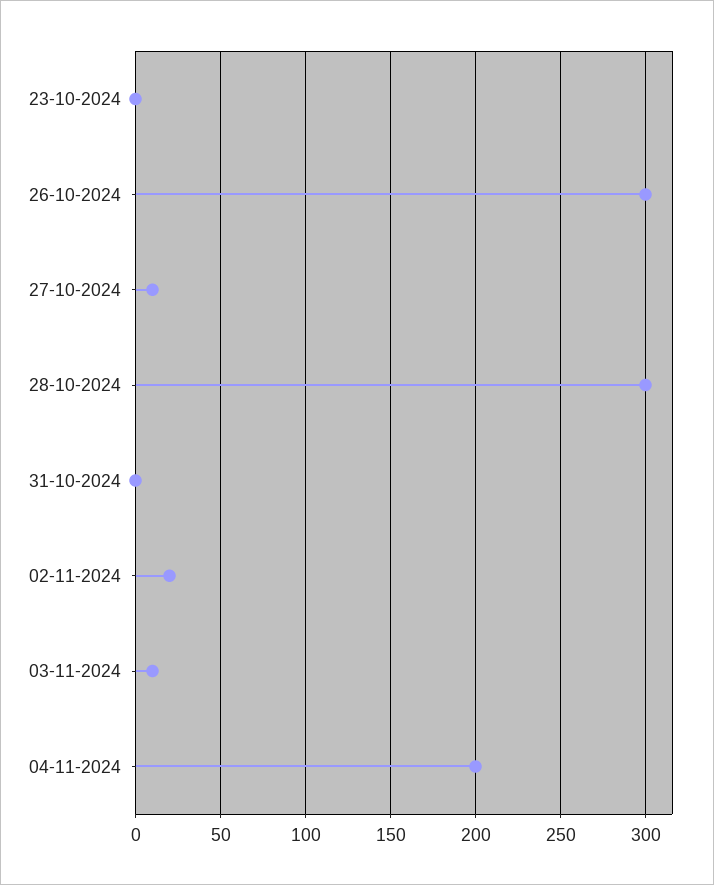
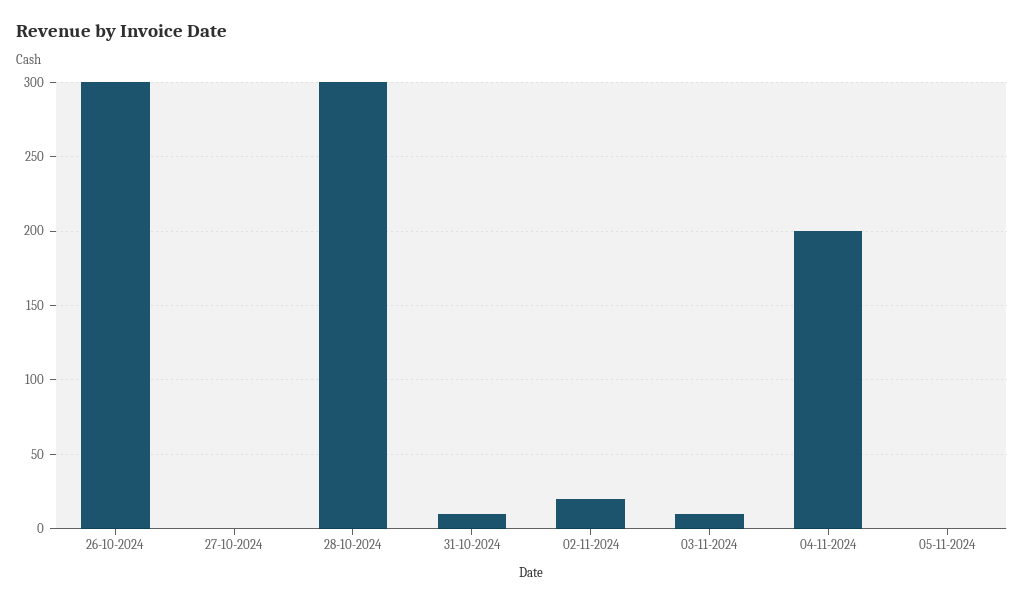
23-10-2024: 0 -> none
27-10-2024: 10 -> 0
31-10-2024: 0 -> 10
05-11-2024: none -> 0

